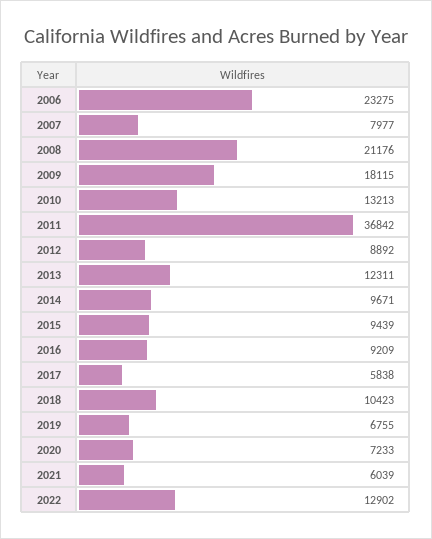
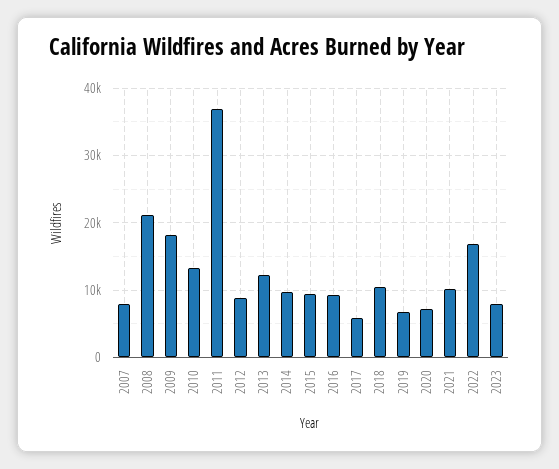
2006: 23275 -> none
2021: 6039 -> 10000
2022: 12902 -> 17000
2023: none -> 8000

